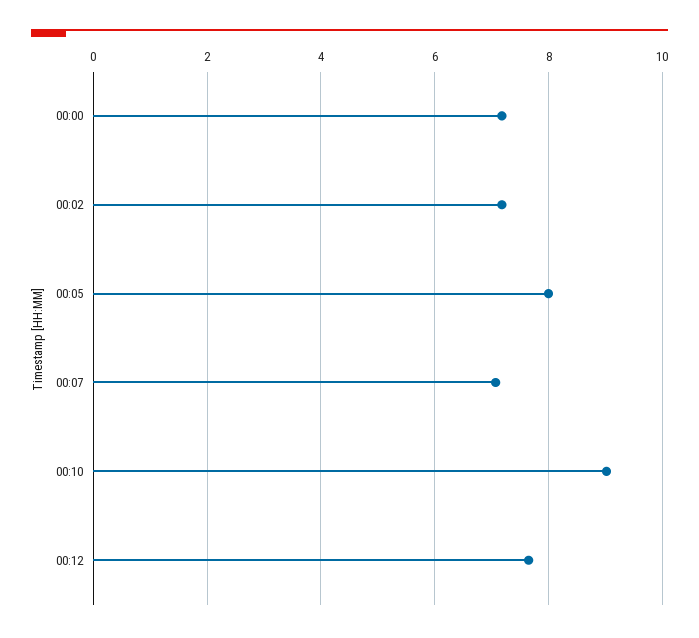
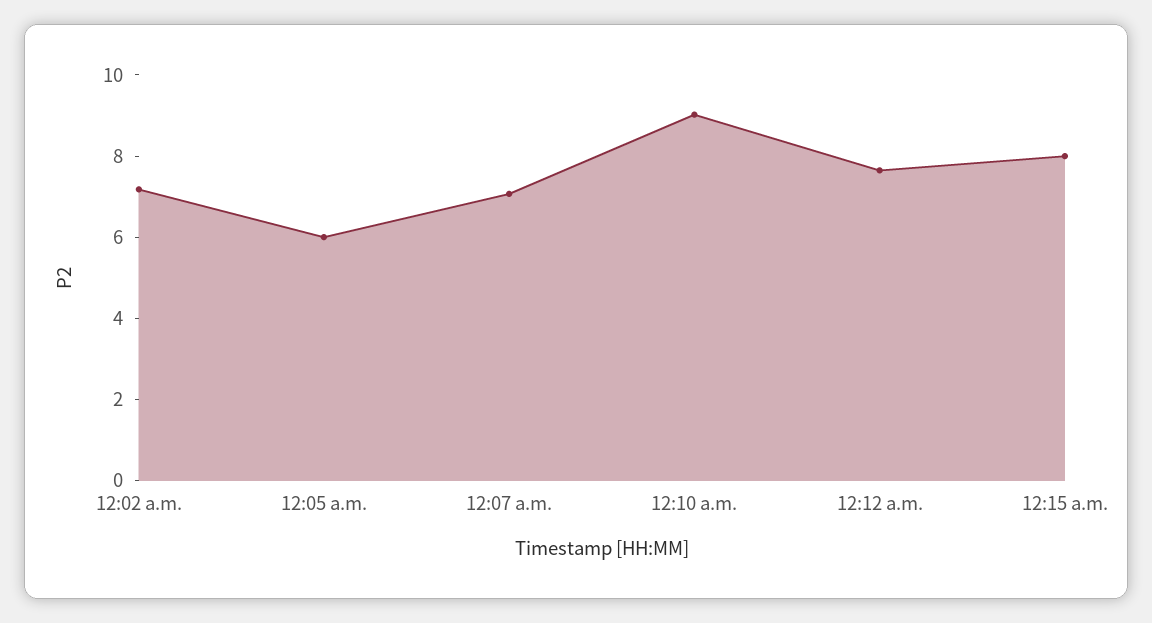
00:00: 7.2 -> none
00:05: 8 -> 6
12:15 a.m.: none -> 8

